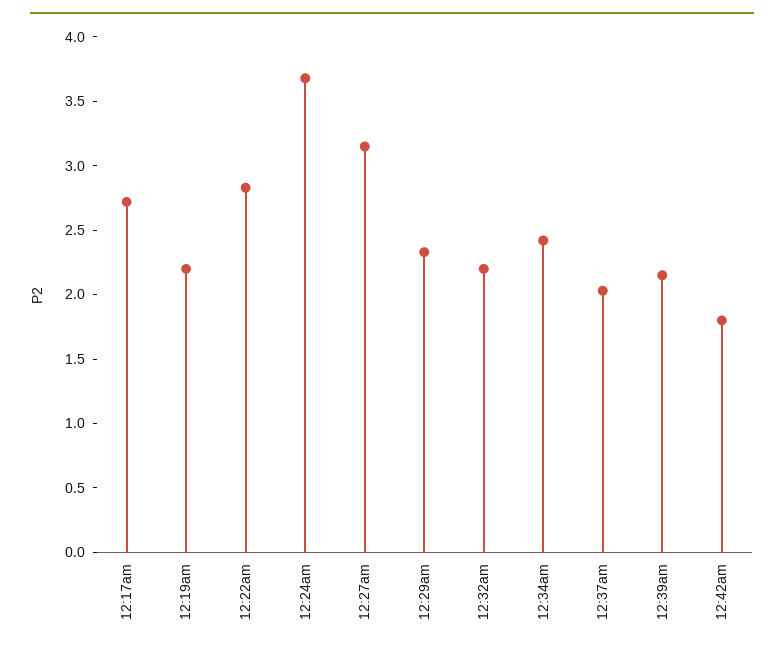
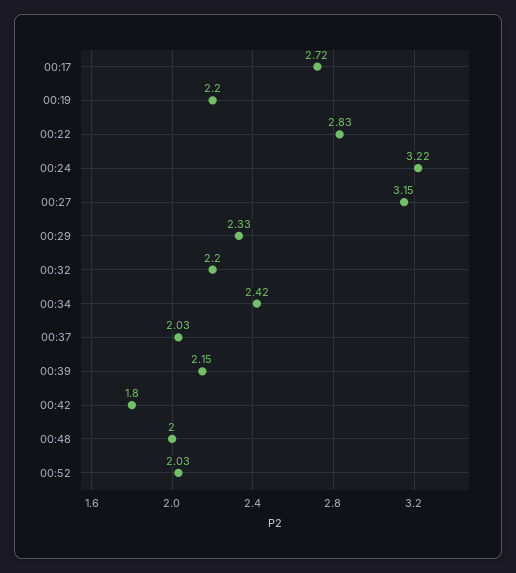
12:24am: 3.7 -> 3.22
00:48: none -> 2
00:52: none -> 2.03

